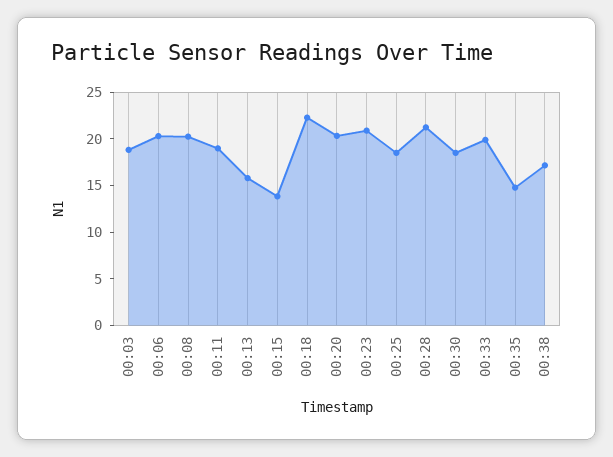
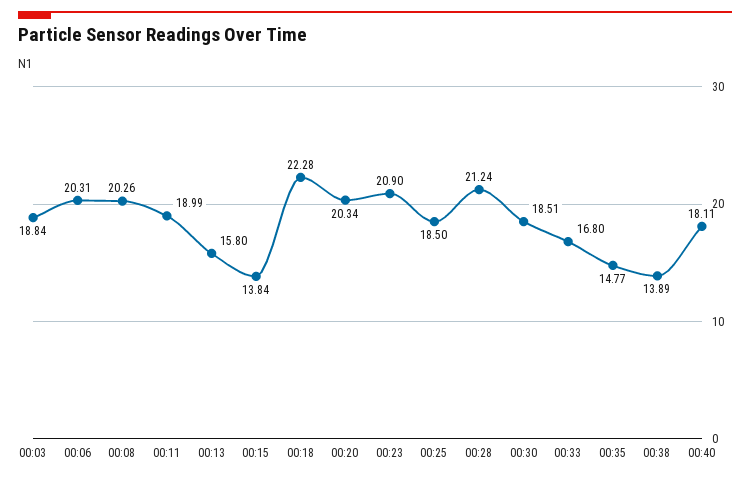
00:33: 20 -> 16.8
00:38: 17 -> 13.89
00:40: none -> 18.11

